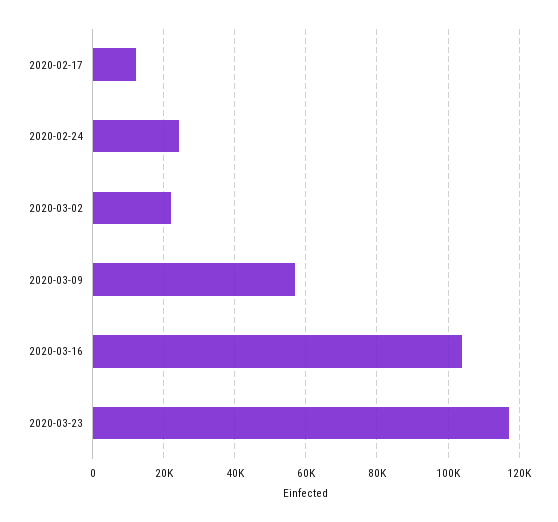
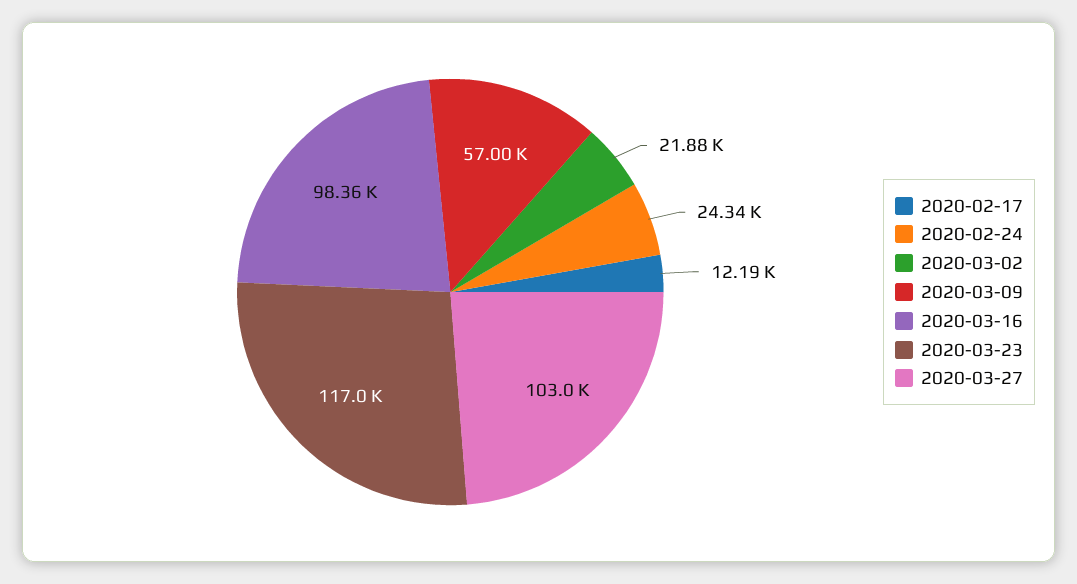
2020-03-16: 104000 -> 98360
2020-03-27: none -> 103000

